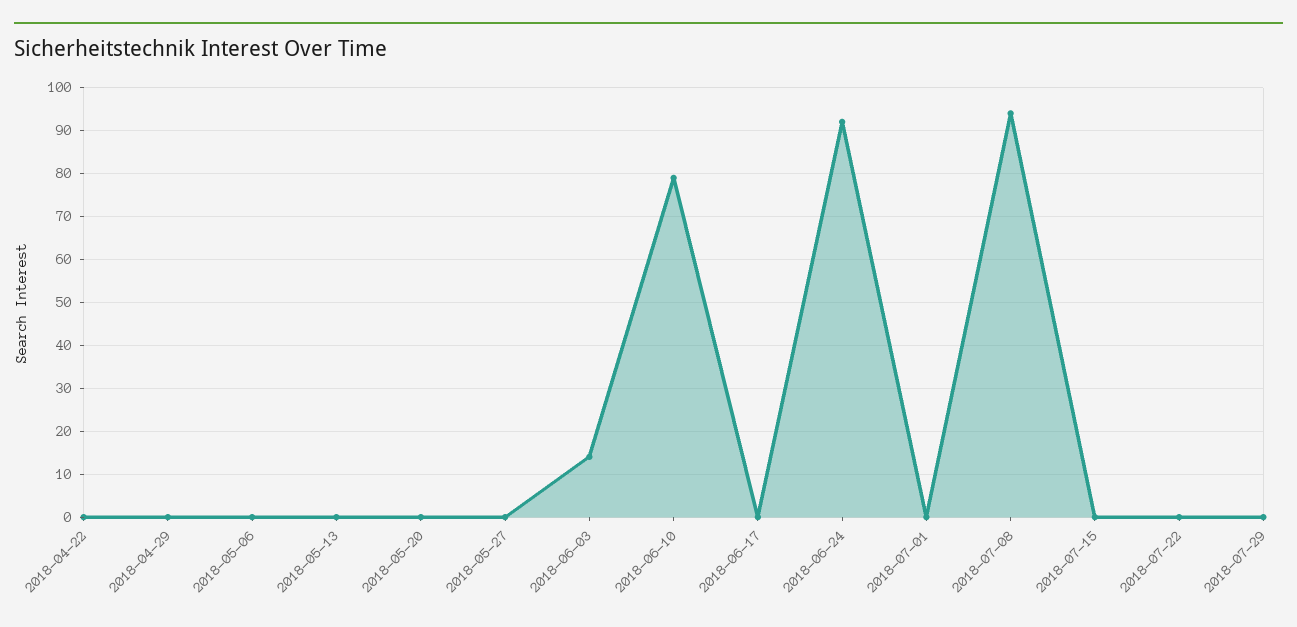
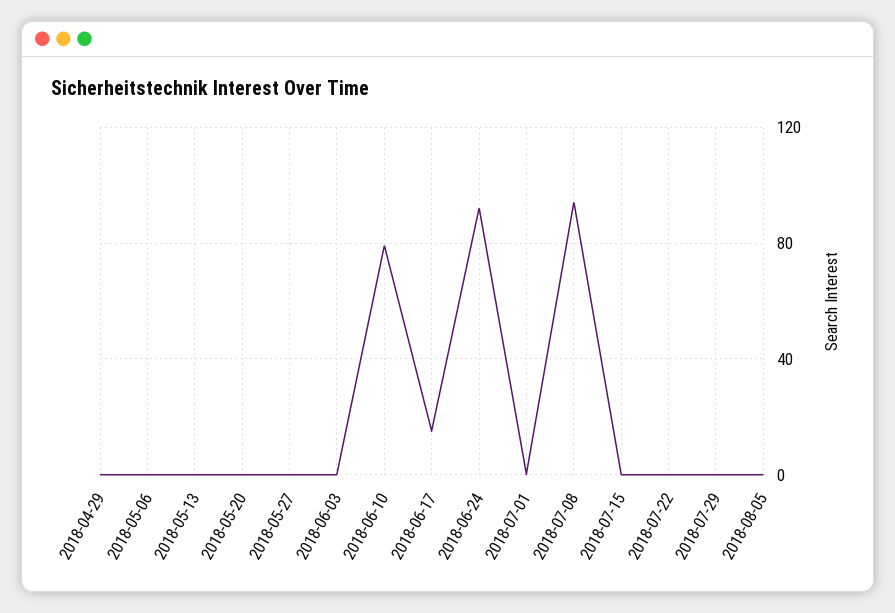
2018-04-22: 0 -> none
2018-06-03: 15 -> 0
2018-06-17: 0 -> 15
2018-08-05: none -> 0

